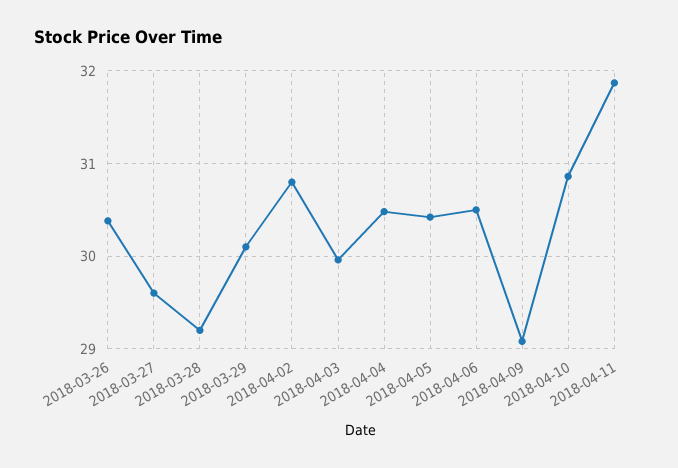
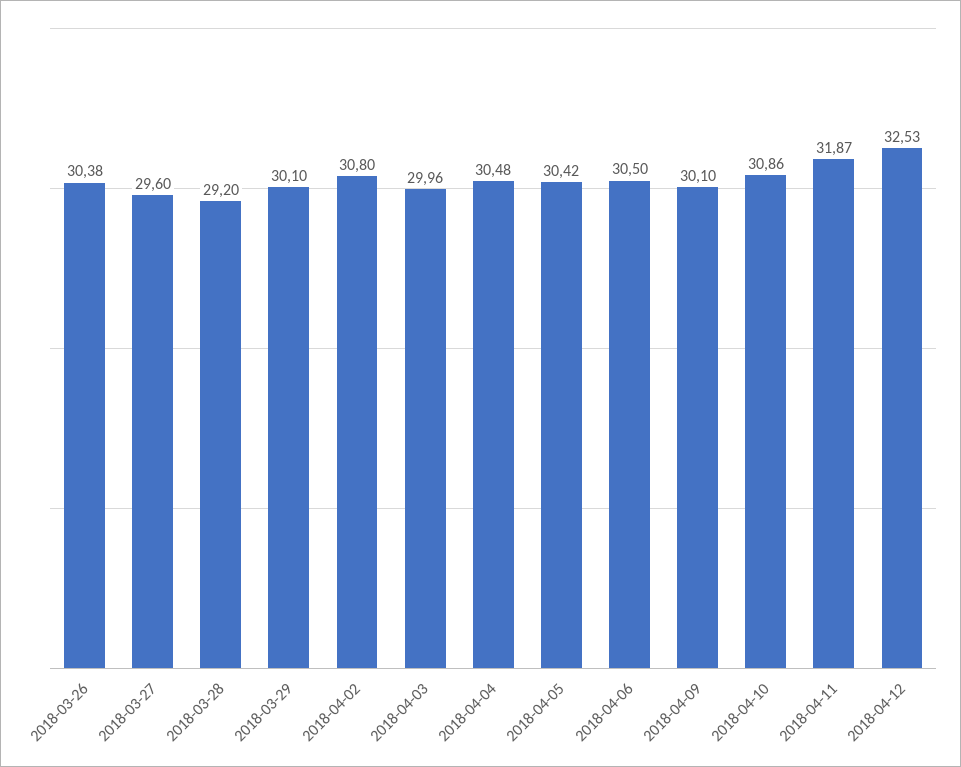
2018-04-09: 29.1 -> 30.1
2018-04-12: none -> 32.53

